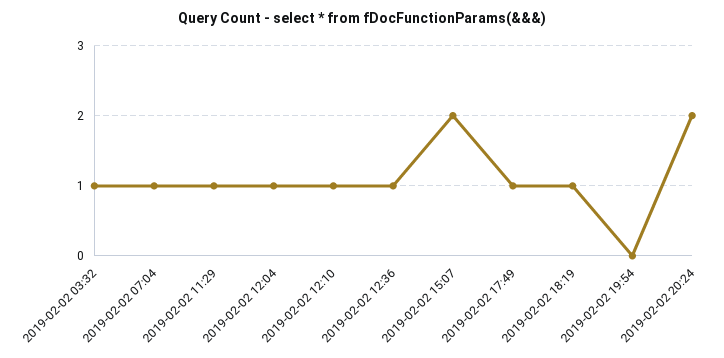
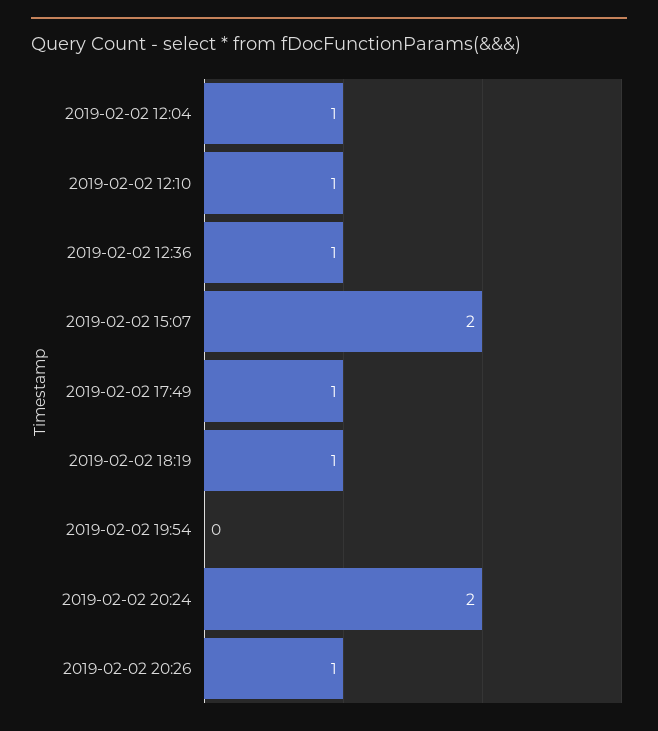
2019-02-02 03:32: 1 -> none
2019-02-02 07:04: 1 -> none
2019-02-02 11:29: 1 -> none
2019-02-02 20:26: none -> 1

